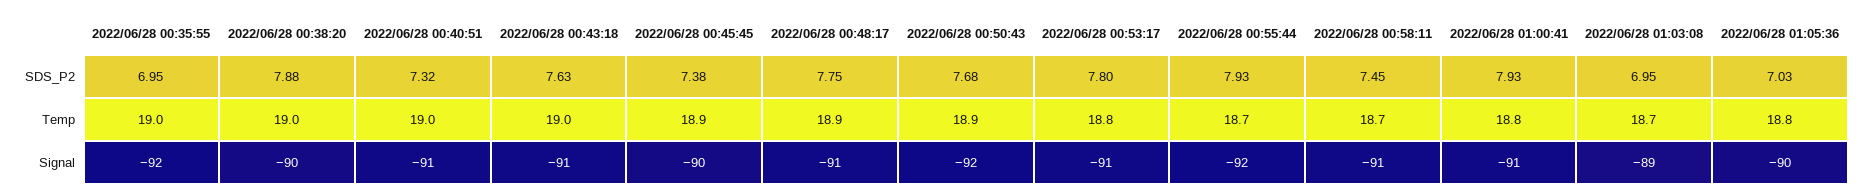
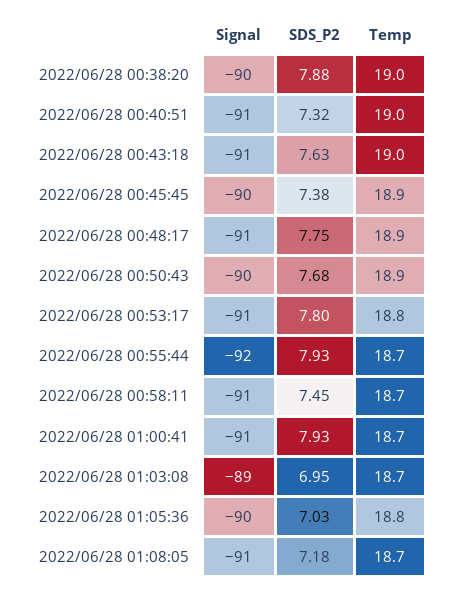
2022/06/28 00:35:55, SDS_P2: 6.95 -> none
2022/06/28 00:35:55, Temp: 19 -> none
2022/06/28 01:00:41, Temp: 18.8 -> 18.7
2022/06/28 00:35:55, Signal: -92 -> none
2022/06/28 00:50:43, Signal: -92 -> -90
2022/06/28 01:08:05, Signal: none -> -91
2022/06/28 01:08:05, SDS_P2: none -> 7.18
2022/06/28 01:08:05, Temp: none -> 18.7

